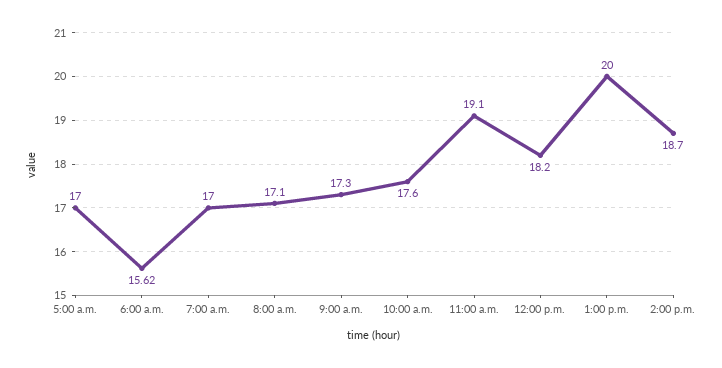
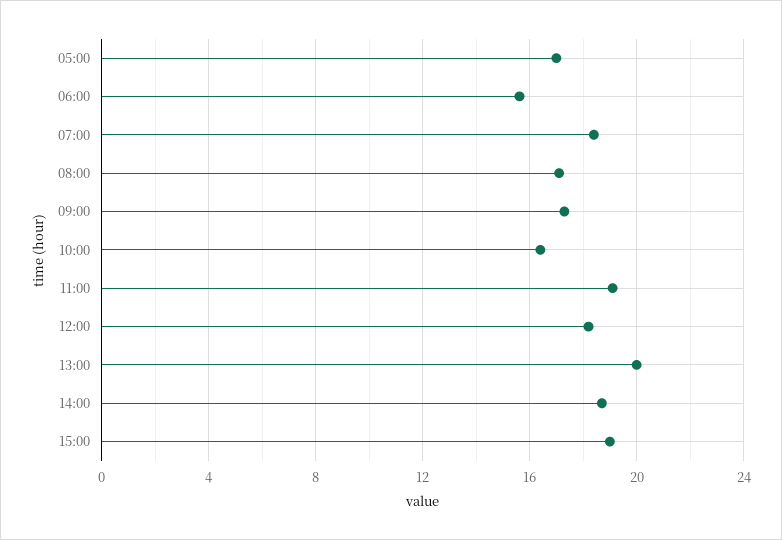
7:00 a.m.: 17 -> 18.5
10:00 a.m.: 17.6 -> 16.5
15:00: none -> 19

